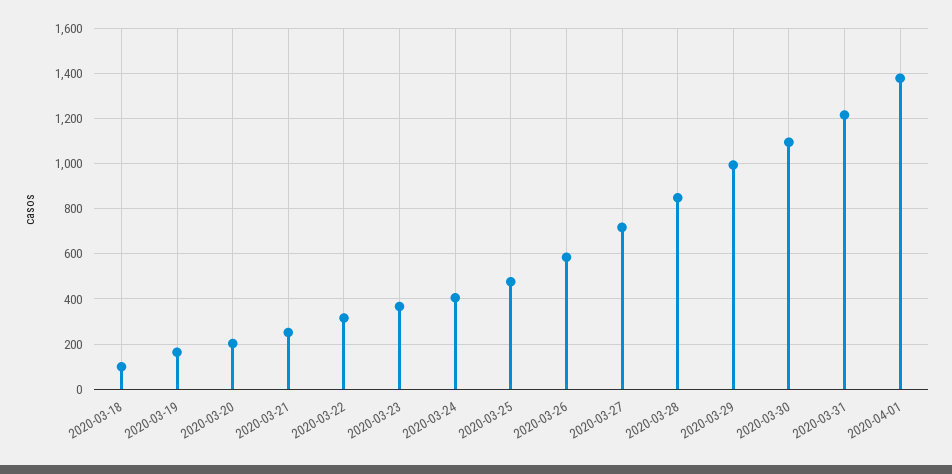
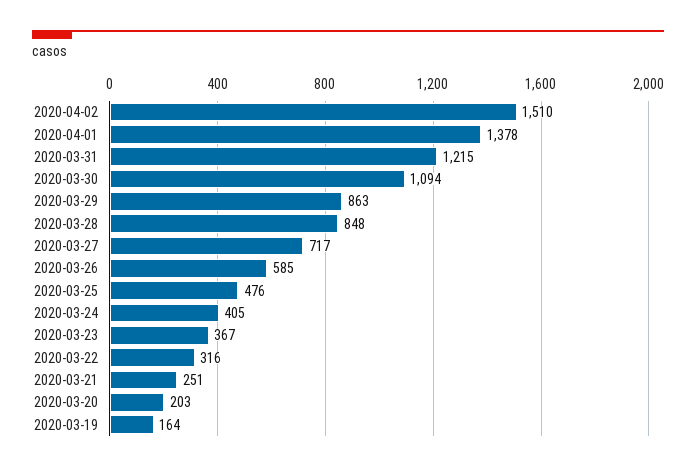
2020-03-18: 100 -> none
2020-03-29: 1000 -> 863
2020-04-02: none -> 1510

